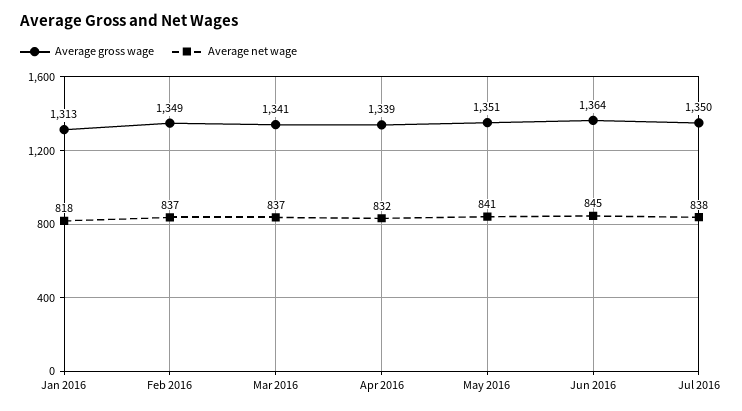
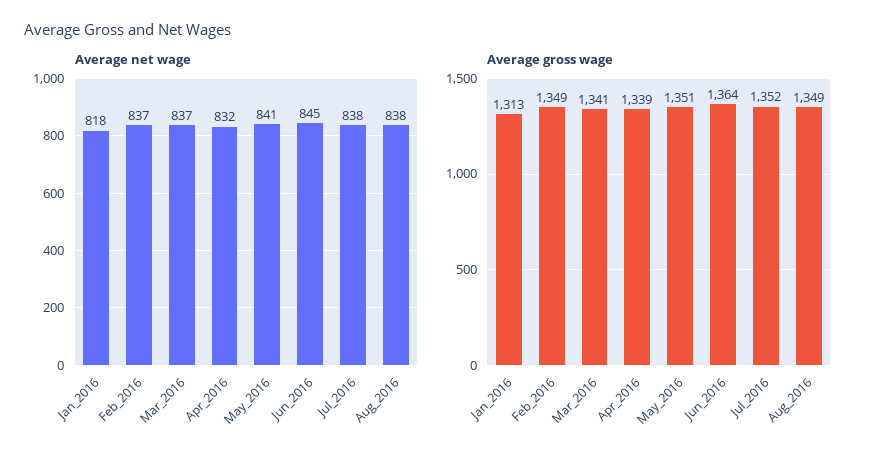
Average gross wage, Jul 2016: 1350 -> 1352
Average net wage, Aug_2016: none -> 838
Average gross wage, Aug_2016: none -> 1349

